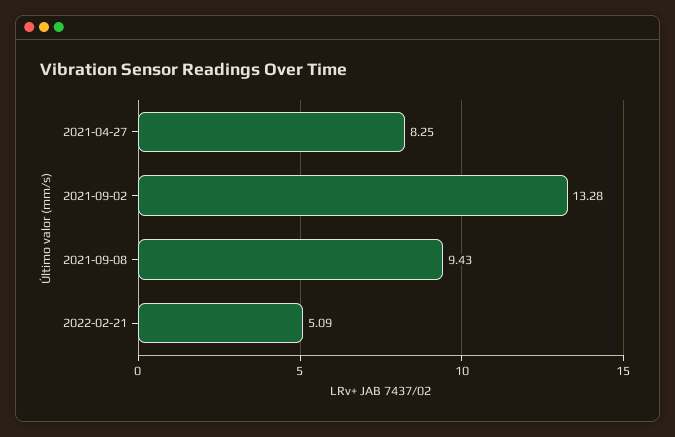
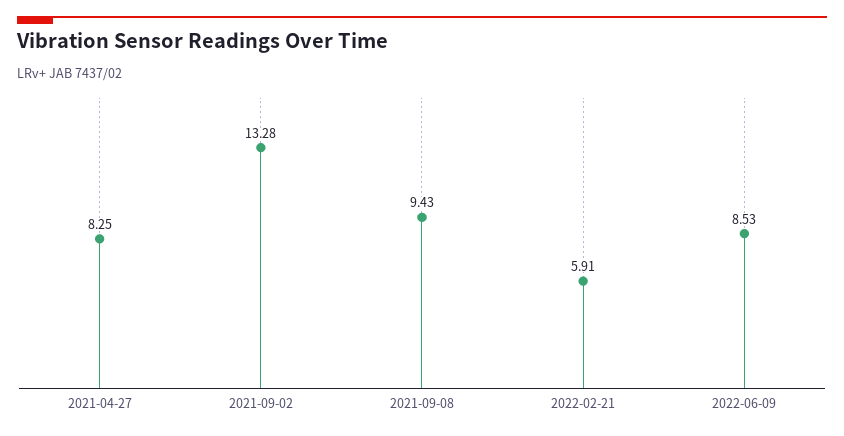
2022-02-21: 5.09 -> 5.91
2022-06-09: none -> 8.53

